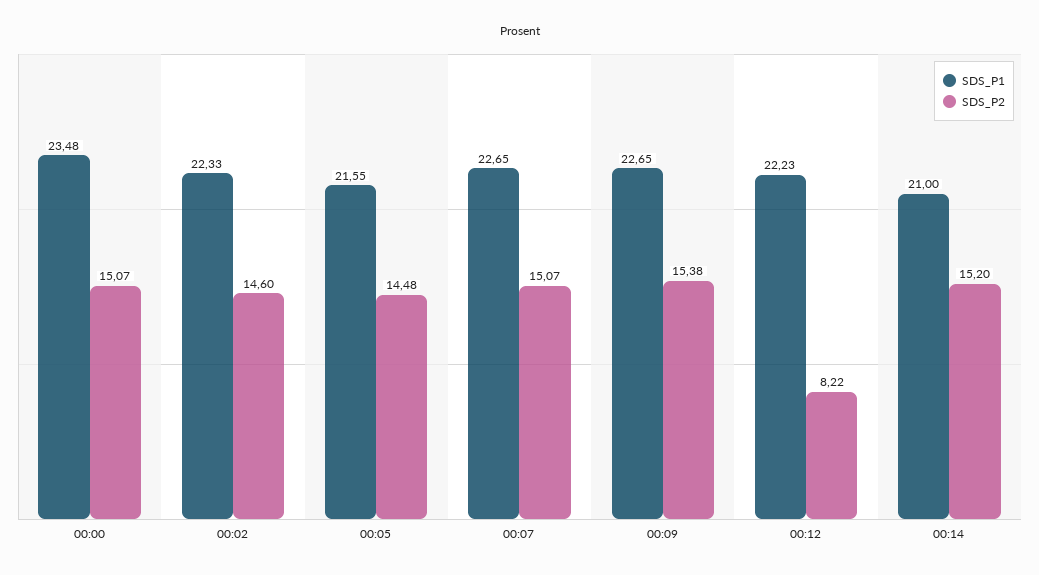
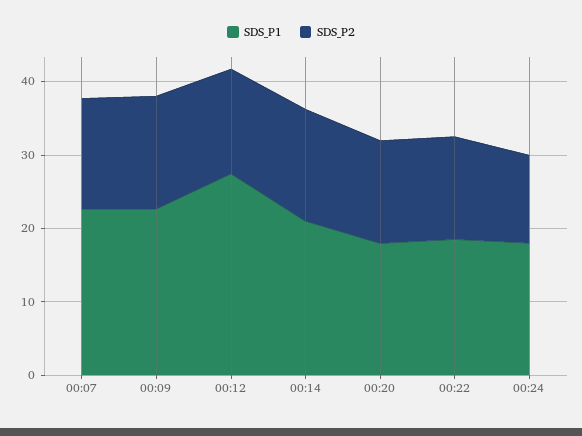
SDS_P1, 00:00: 23.48 -> none
SDS_P2, 00:00: 15.07 -> none
SDS_P1, 00:02: 22.33 -> none
SDS_P2, 00:02: 14.6 -> none
SDS_P1, 00:05: 21.55 -> none
SDS_P2, 00:05: 14.48 -> none
SDS_P1, 00:12: 22.23 -> 28
SDS_P2, 00:12: 8.22 -> 14
SDS_P1, 00:20: none -> 18
SDS_P2, 00:20: none -> 14
SDS_P1, 00:22: none -> 18
SDS_P2, 00:22: none -> 14
SDS_P1, 00:24: none -> 18
SDS_P2, 00:24: none -> 12

